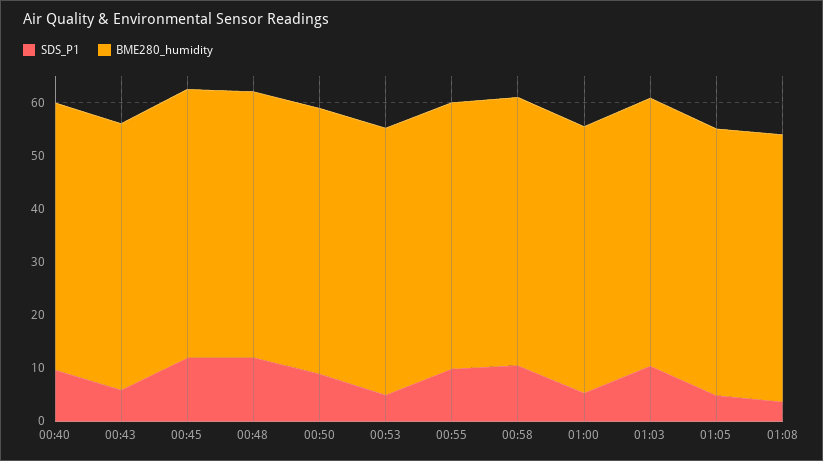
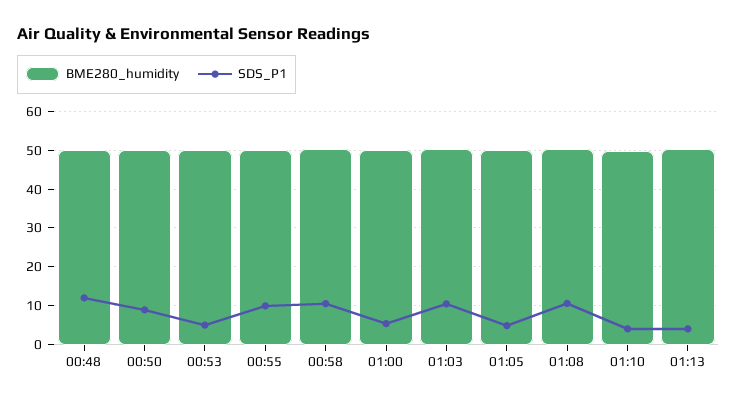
SDS_P1, 00:40: 10 -> none
BME280_humidity, 00:40: 50 -> none
SDS_P1, 00:43: 6 -> none
BME280_humidity, 00:43: 50 -> none
SDS_P1, 00:45: 12 -> none
BME280_humidity, 00:45: 50 -> none
SDS_P1, 01:08: 4 -> 10
BME280_humidity, 01:10: none -> 50
SDS_P1, 01:10: none -> 4
BME280_humidity, 01:13: none -> 50
SDS_P1, 01:13: none -> 4

